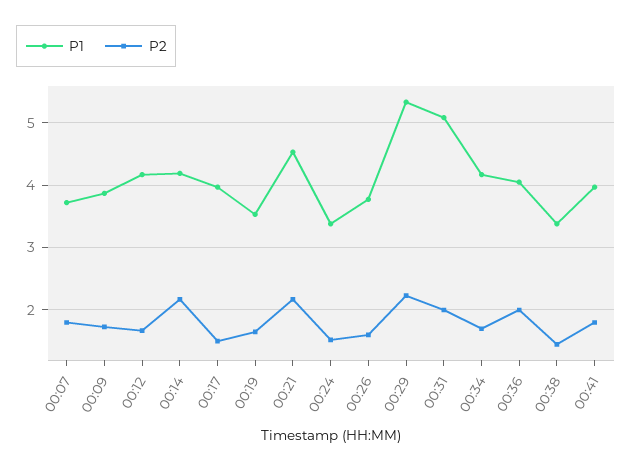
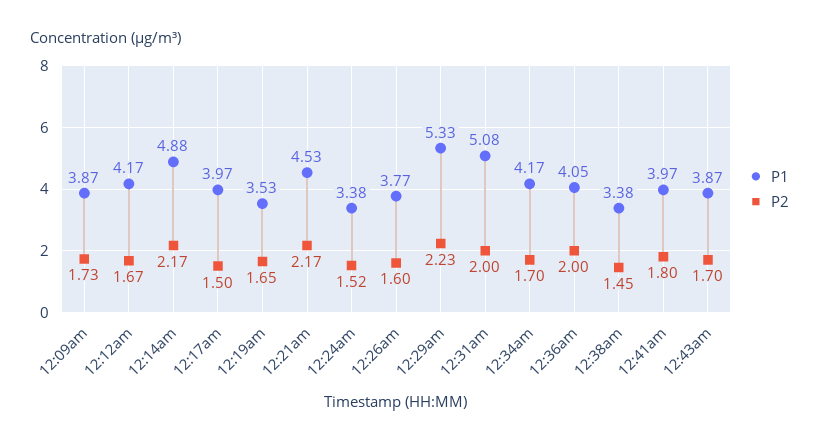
P1, 00:07: 3.7 -> none
P2, 00:07: 1.8 -> none
P1, 00:14: 4.2 -> 4.88
P1, 12:43am: none -> 3.87
P2, 12:43am: none -> 1.7

